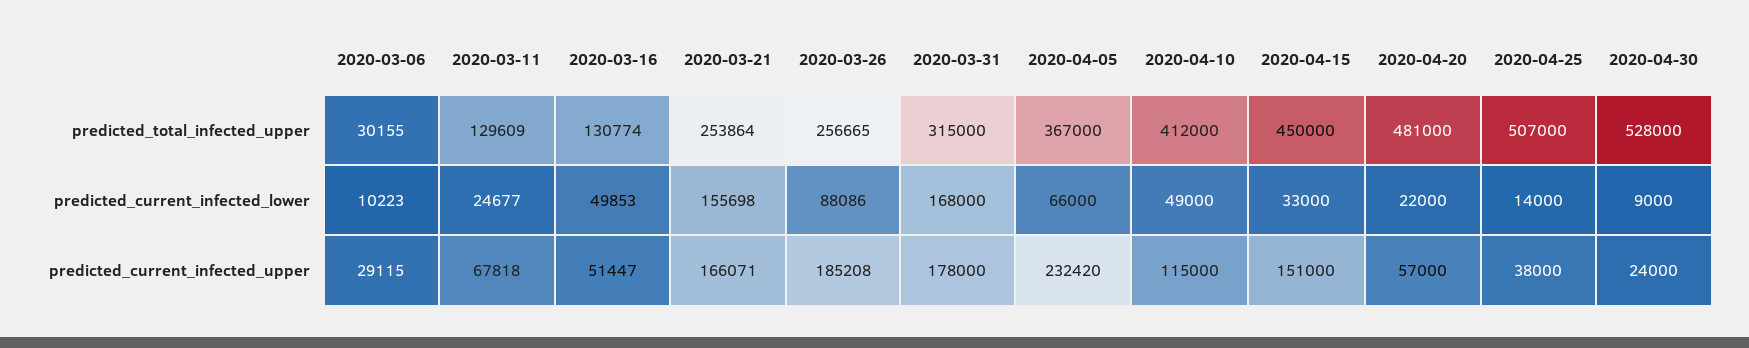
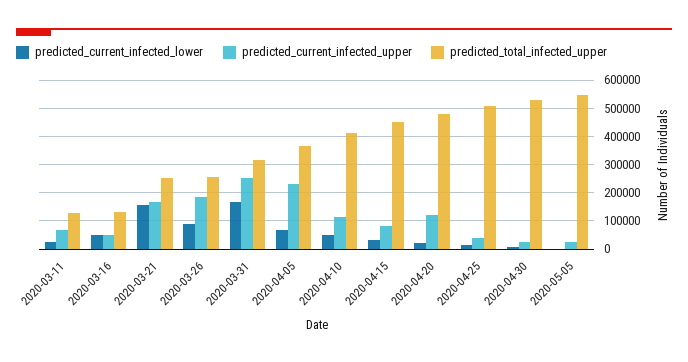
predicted_total_infected_upper, 2020-03-06: 30155 -> none
predicted_current_infected_lower, 2020-03-06: 10223 -> none
predicted_current_infected_upper, 2020-03-06: 29115 -> none
predicted_current_infected_upper, 2020-03-31: 178000 -> 250000
predicted_current_infected_upper, 2020-04-15: 151000 -> 75000
predicted_current_infected_upper, 2020-04-20: 57000 -> 125000
predicted_current_infected_lower, 2020-05-05: none -> 0
predicted_current_infected_upper, 2020-05-05: none -> 25000
predicted_total_infected_upper, 2020-05-05: none -> 550000

